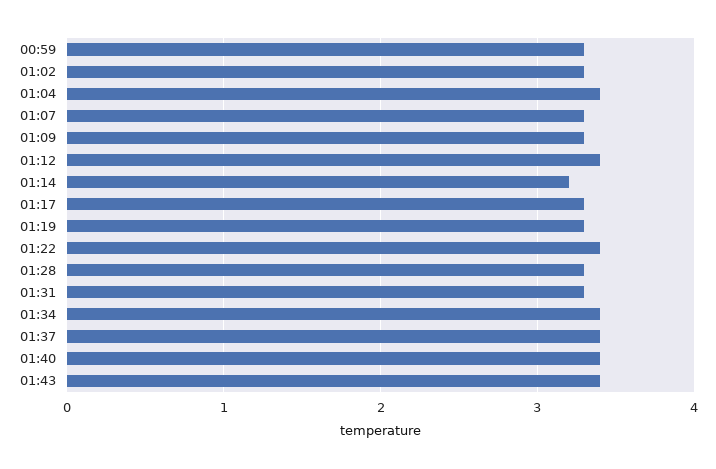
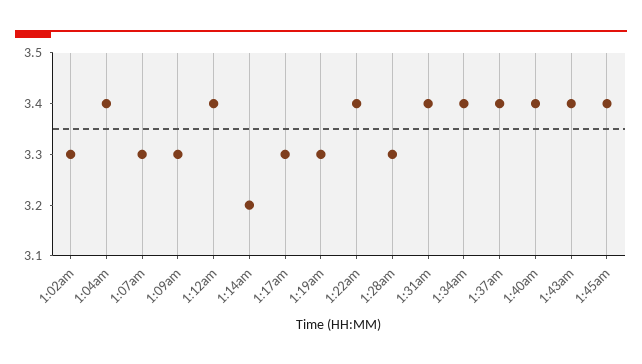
00:59: 3.3 -> none
01:31: 3.3 -> 3.4
1:45am: none -> 3.4

